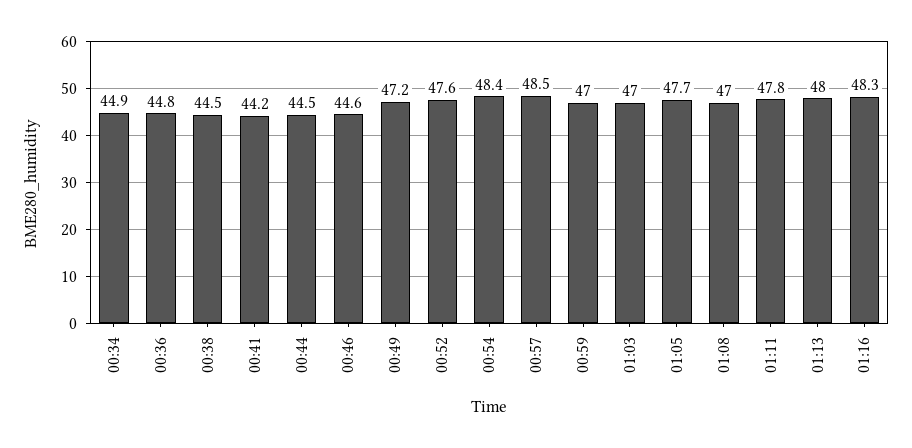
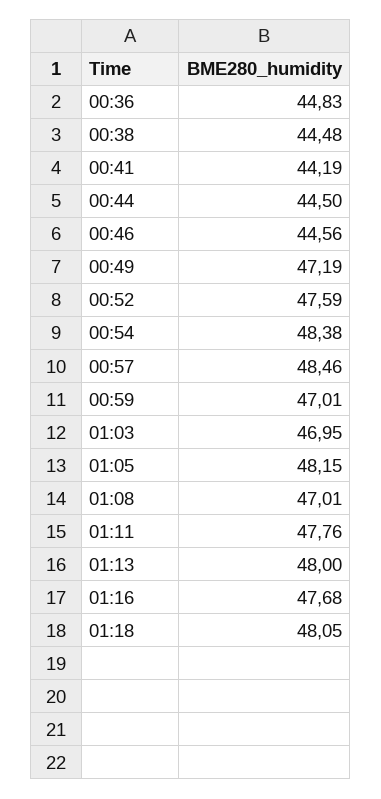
00:34: 44.9 -> none
01:05: 47.7 -> 48.15
01:16: 48.3 -> 47.68
01:18: none -> 48.05

